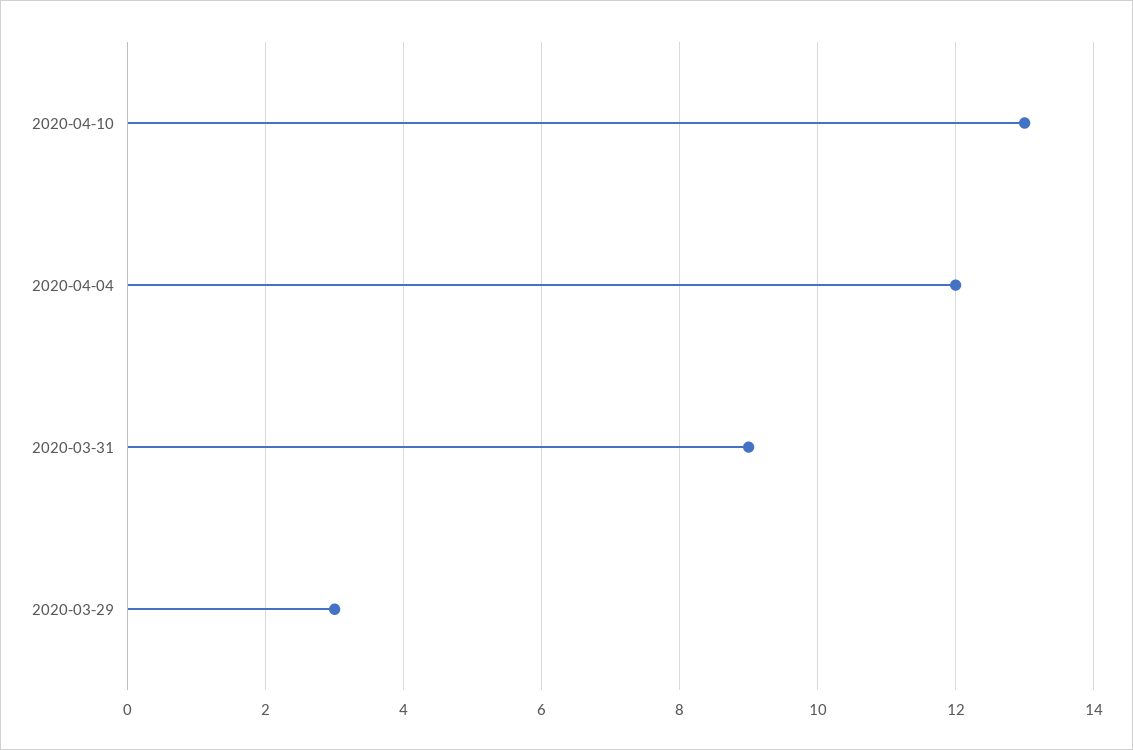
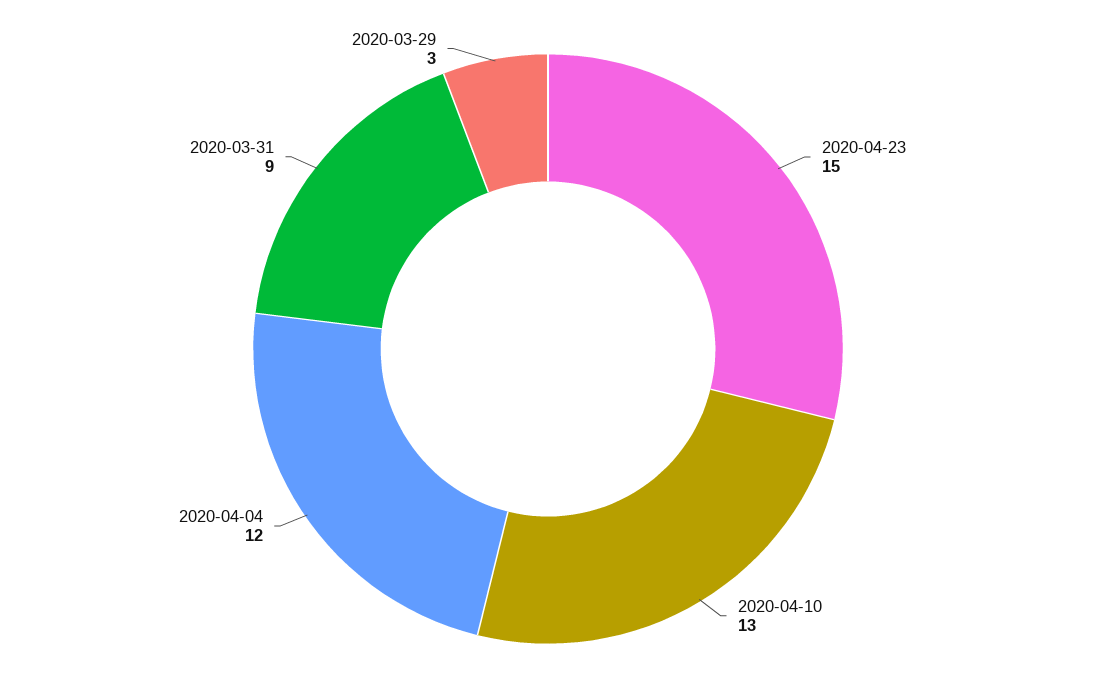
2020-04-23: none -> 15

